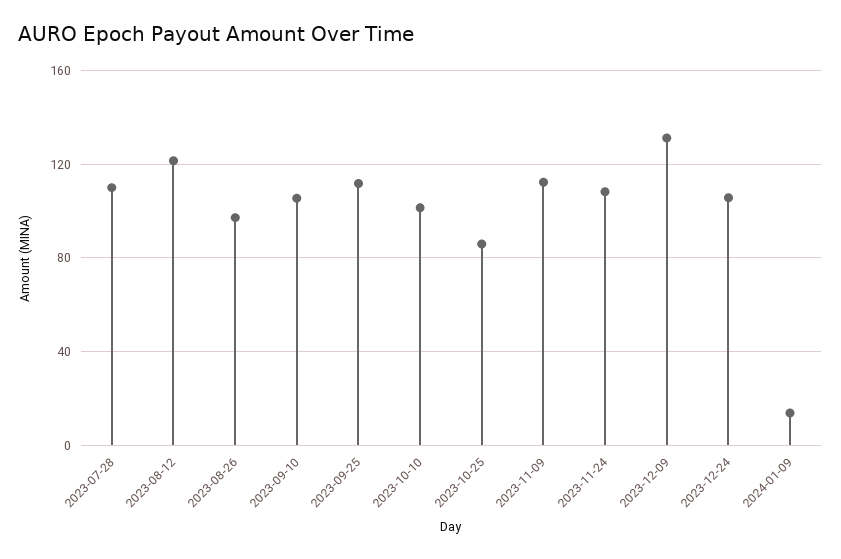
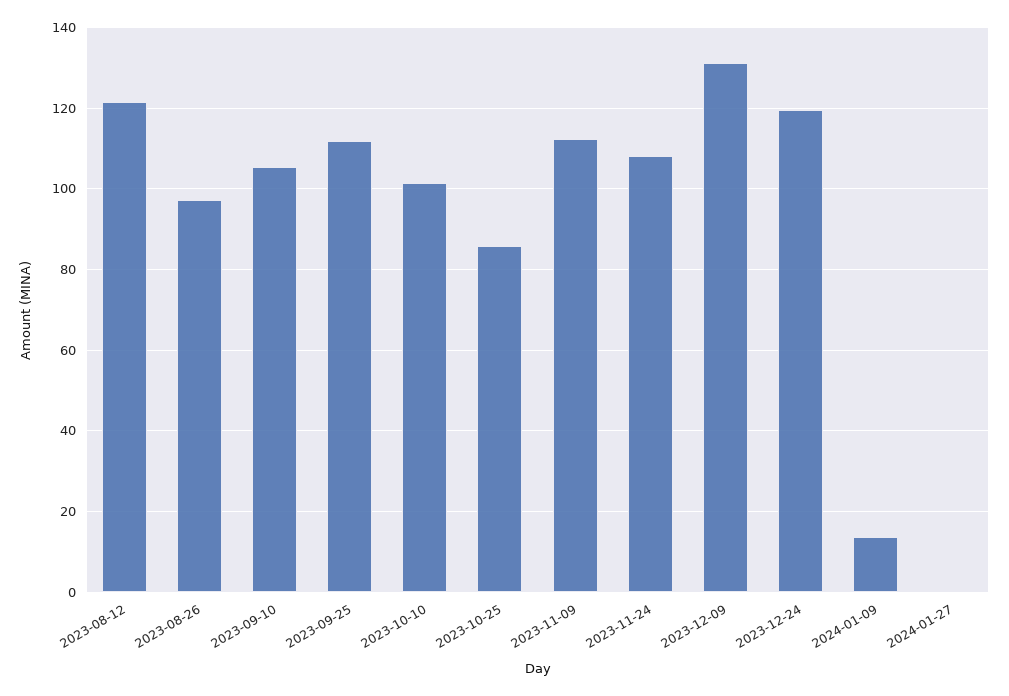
2023-07-28: 110 -> none
2023-12-24: 105 -> 120
2024-01-27: none -> 0

